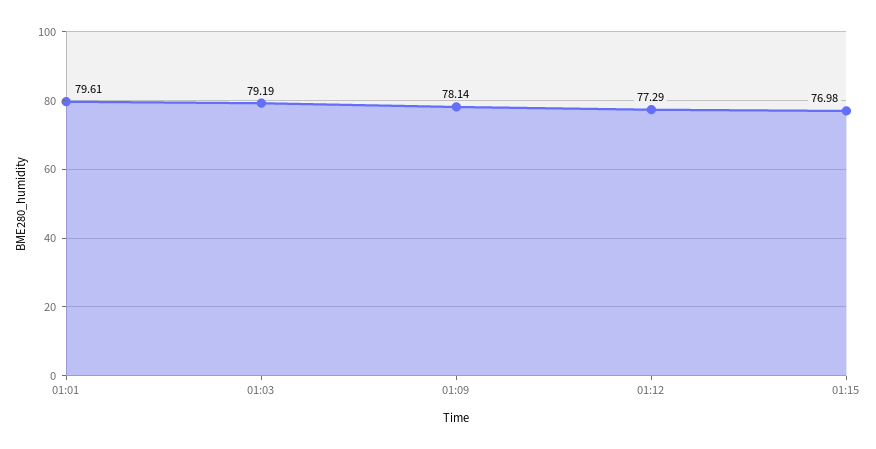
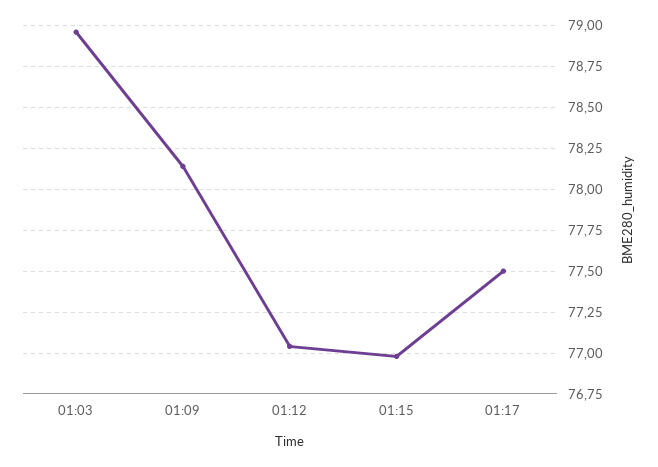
01:01: 79.61 -> none
01:03: 79.19 -> 78.95
01:12: 77.29 -> 77.05
01:17: none -> 77.5

